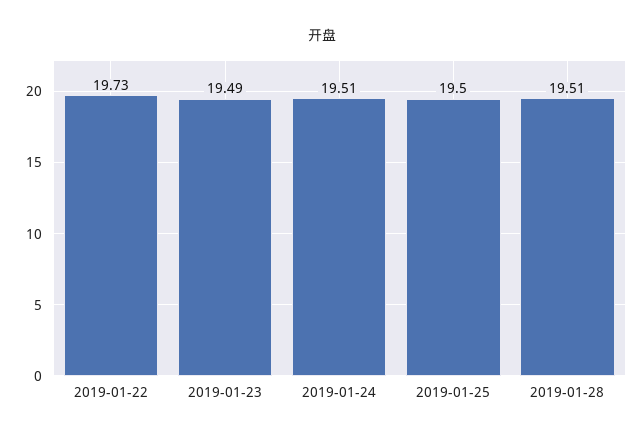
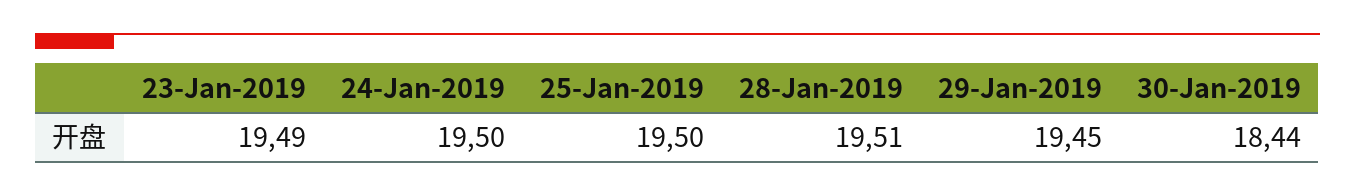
2019-01-22: 19.73 -> none
2019-01-24: 19.51 -> 19.5
29-Jan-2019: none -> 19.45
30-Jan-2019: none -> 18.44

